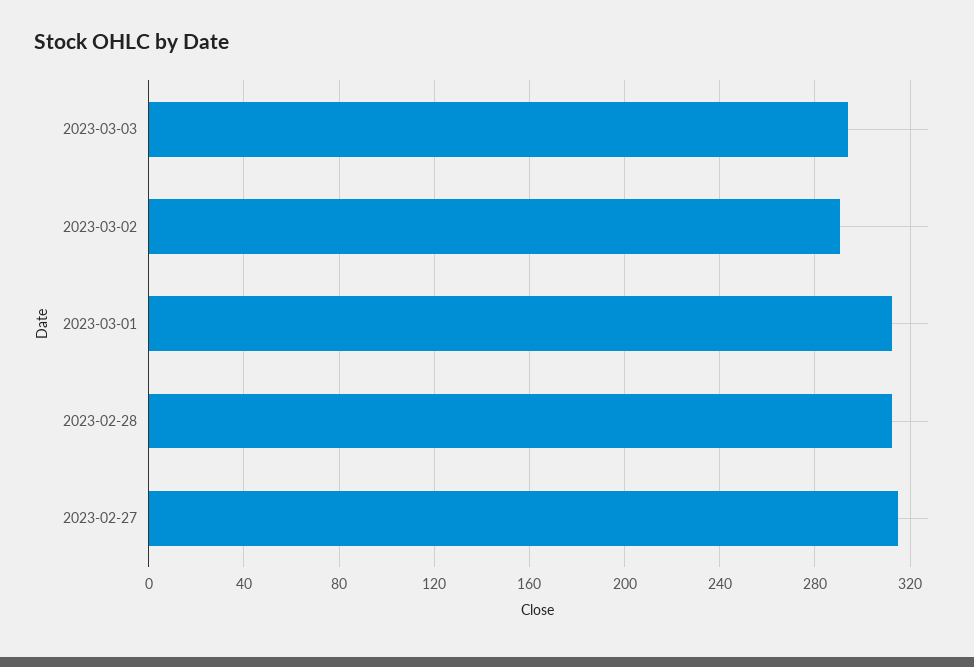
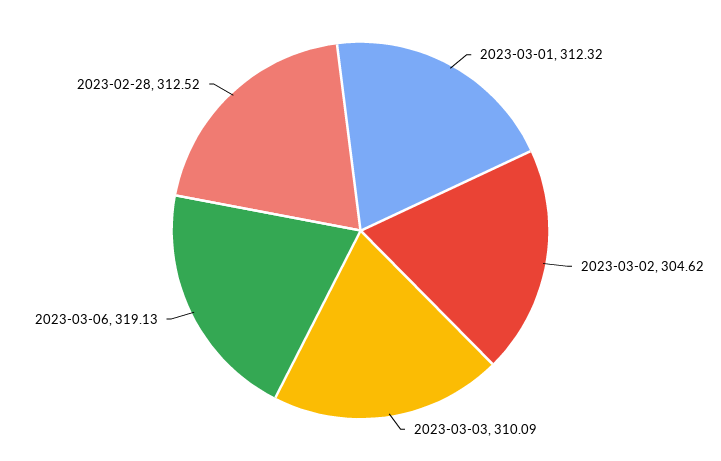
2023-03-03: 295 -> 310.09
2023-03-02: 290 -> 304.62
2023-02-27: 315 -> none
2023-03-06: none -> 319.13

